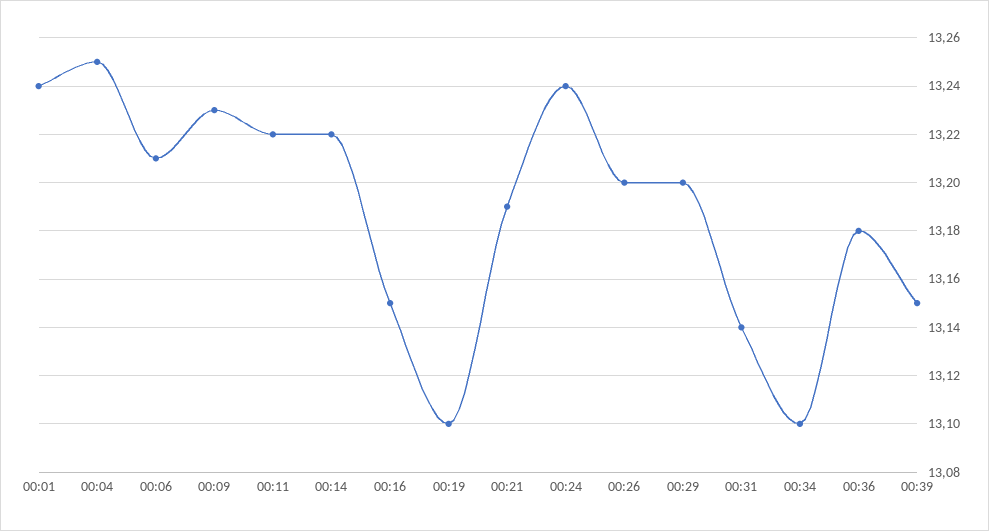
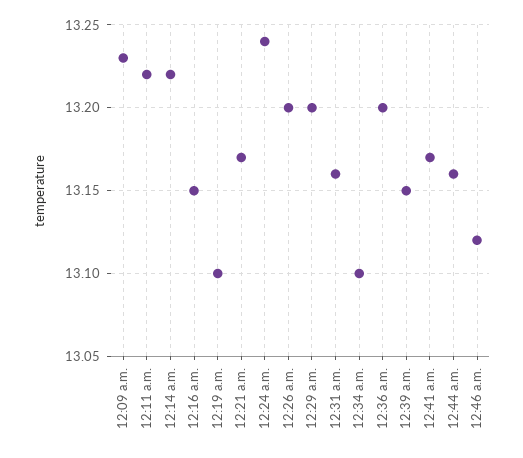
00:01: 13.24 -> none
00:04: 13.25 -> none
00:06: 13.21 -> none
00:21: 13.19 -> 13.17
00:31: 13.14 -> 13.16
00:36: 13.18 -> 13.2
12:41 a.m.: none -> 13.17
12:44 a.m.: none -> 13.16
12:46 a.m.: none -> 13.12

